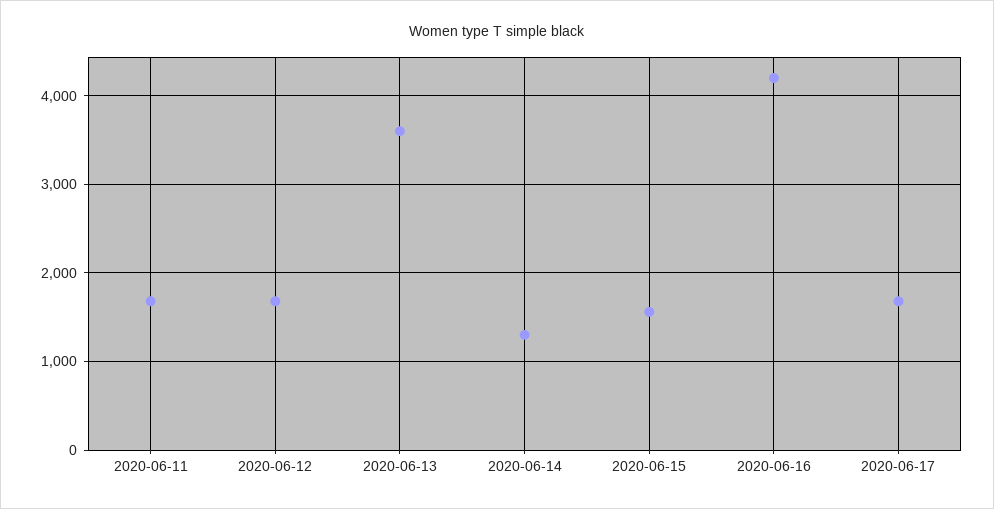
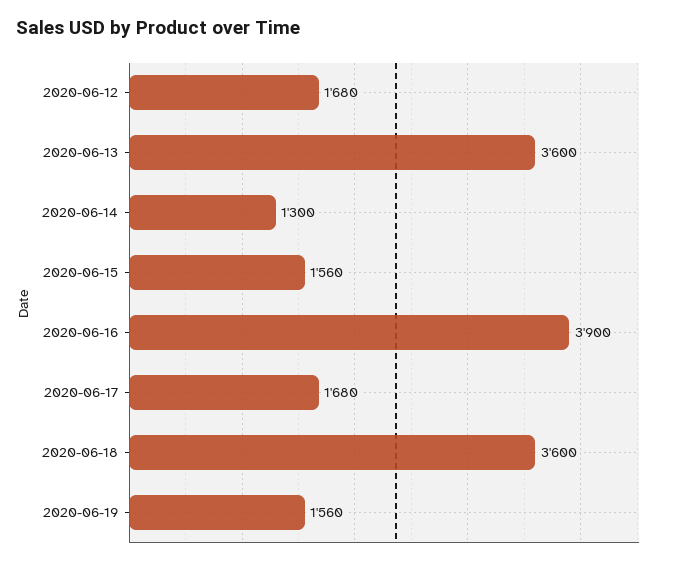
2020-06-11: 1700 -> none
2020-06-16: 4200 -> 3900
2020-06-18: none -> 3600
2020-06-19: none -> 1560

